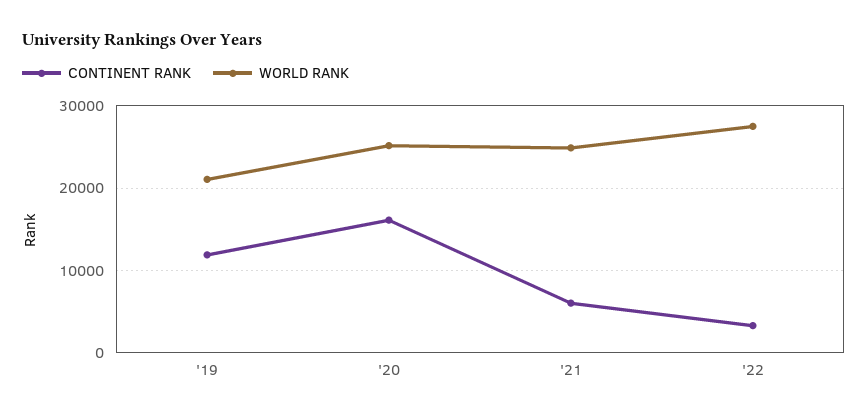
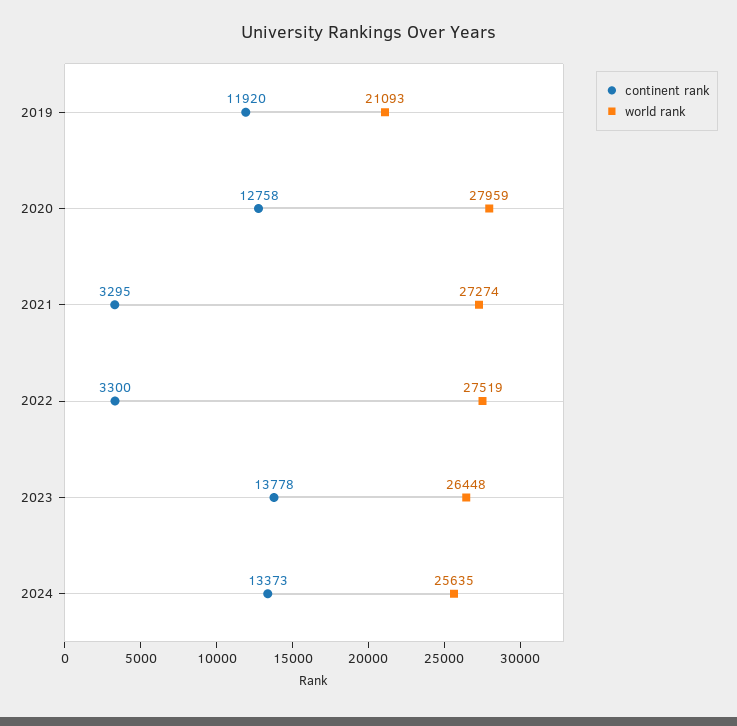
CONTINENT RANK, '20: 16000 -> 12758
WORLD RANK, '20: 25000 -> 27959
CONTINENT RANK, '21: 6000 -> 3295
WORLD RANK, '21: 25000 -> 27274
CONTINENT RANK, 2023: none -> 13778
WORLD RANK, 2023: none -> 26448
CONTINENT RANK, 2024: none -> 13373
WORLD RANK, 2024: none -> 25635

